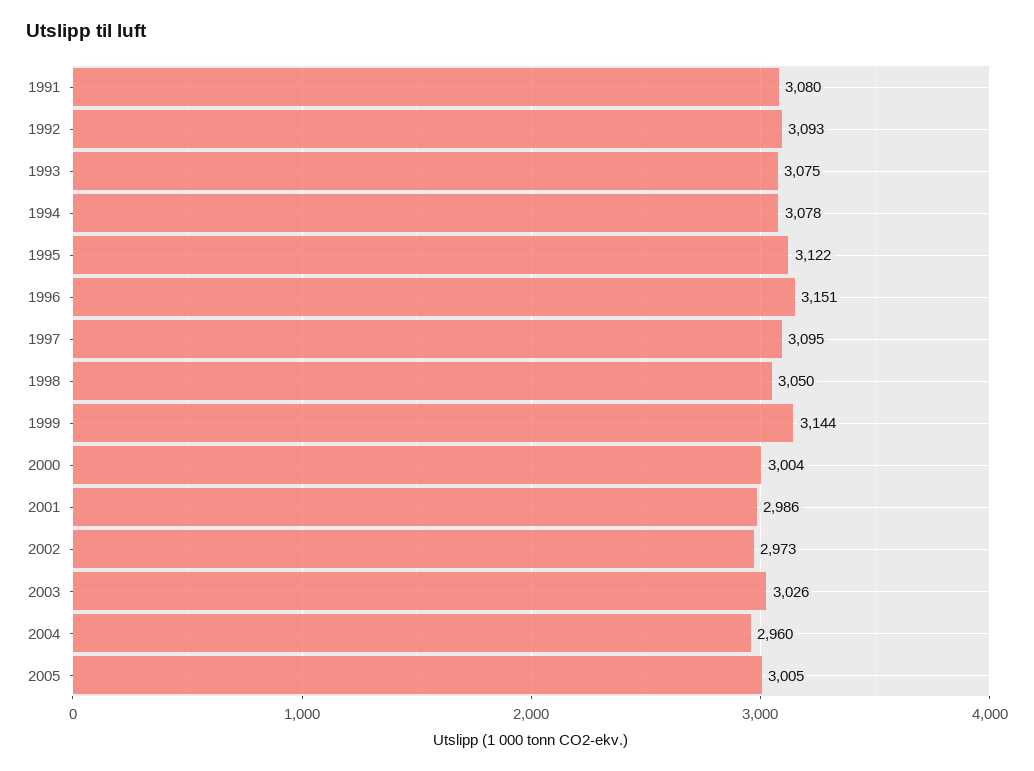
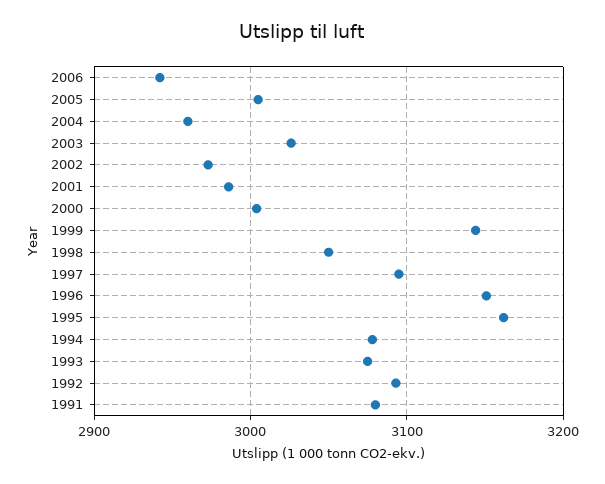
1995: 3122 -> 3160
2006: none -> 2940

